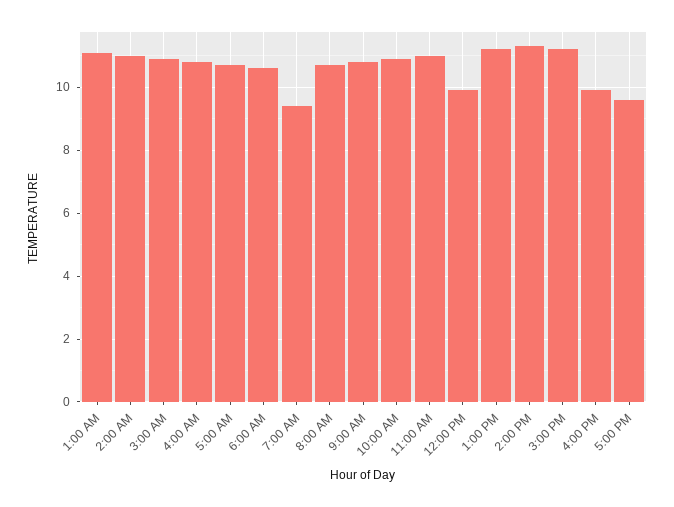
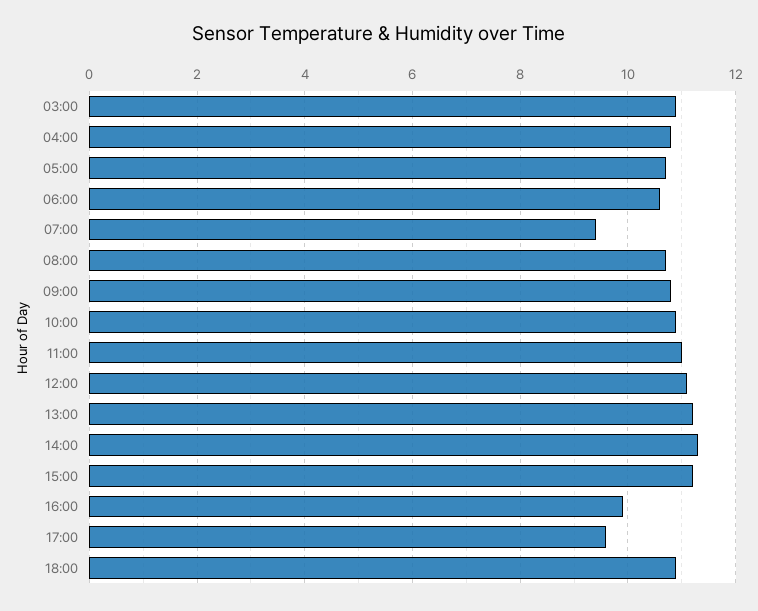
1:00 AM: 11 -> none
2:00 AM: 11 -> none
12:00 PM: 10 -> 11
18:00: none -> 11

